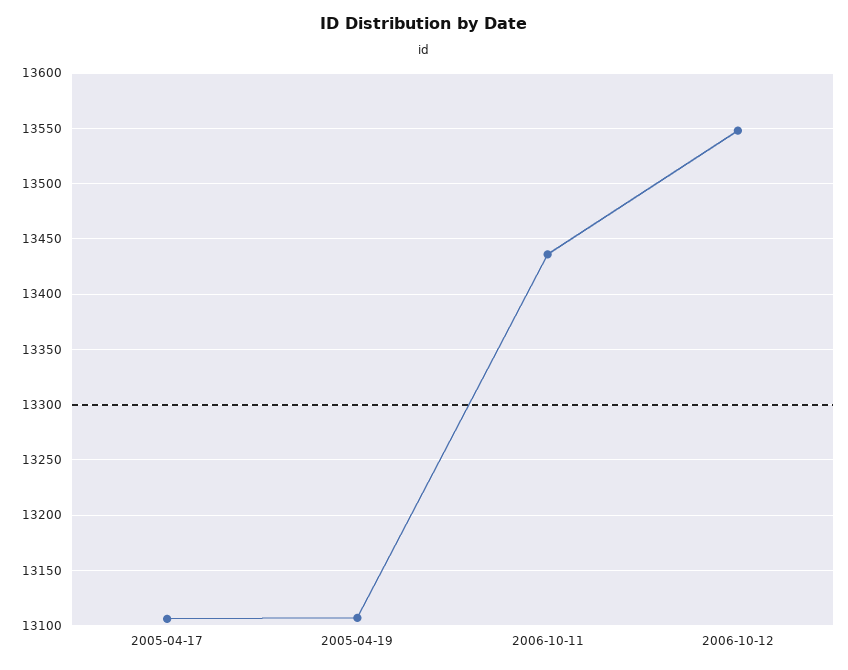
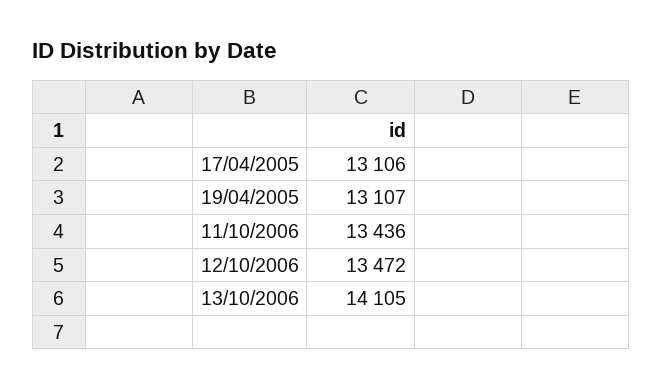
2006-10-12: 13550 -> 13472
13/10/2006: none -> 14105

